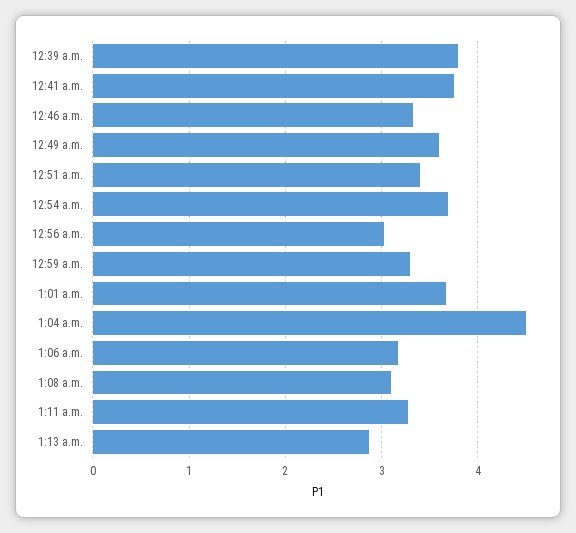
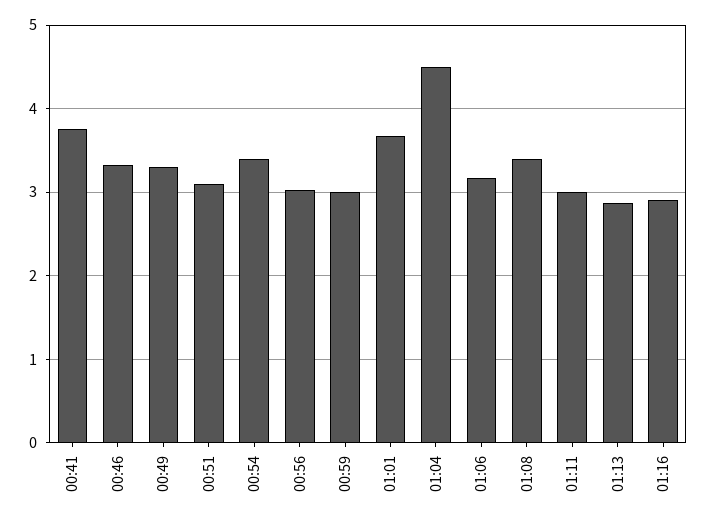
12:39 a.m.: 3.8 -> none
12:49 a.m.: 3.6 -> 3.3
12:51 a.m.: 3.4 -> 3.1
12:54 a.m.: 3.7 -> 3.4
12:59 a.m.: 3.3 -> 3
1:08 a.m.: 3.1 -> 3.4
1:11 a.m.: 3.3 -> 3
01:16: none -> 2.9

